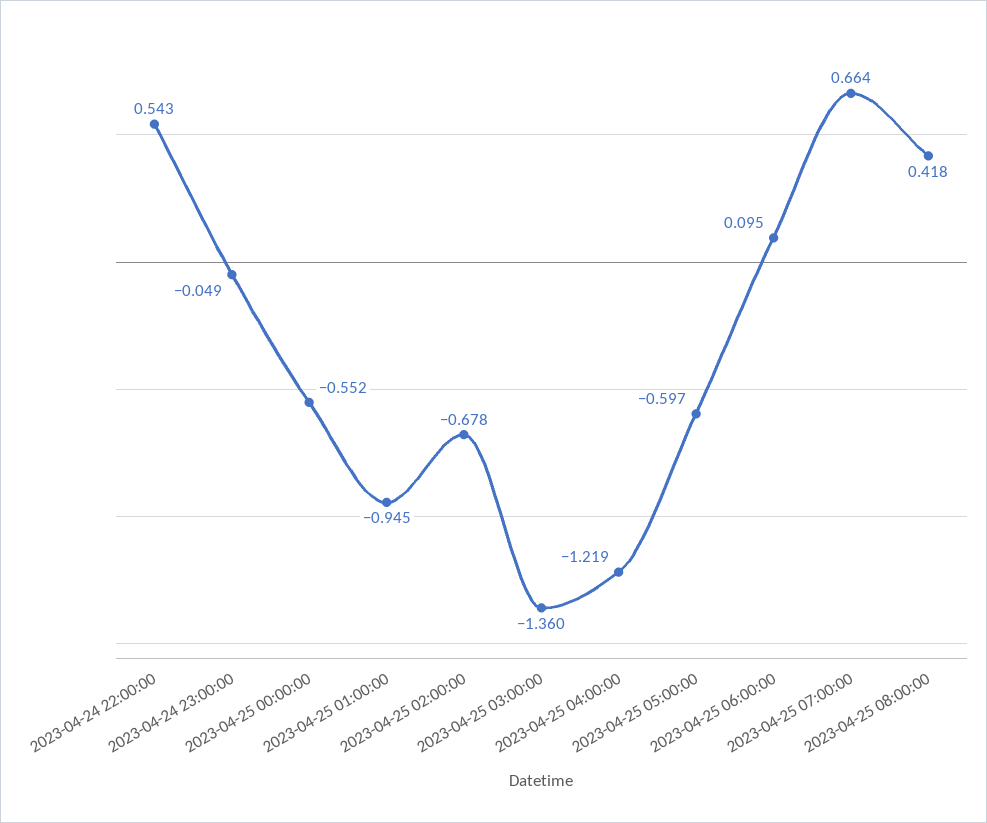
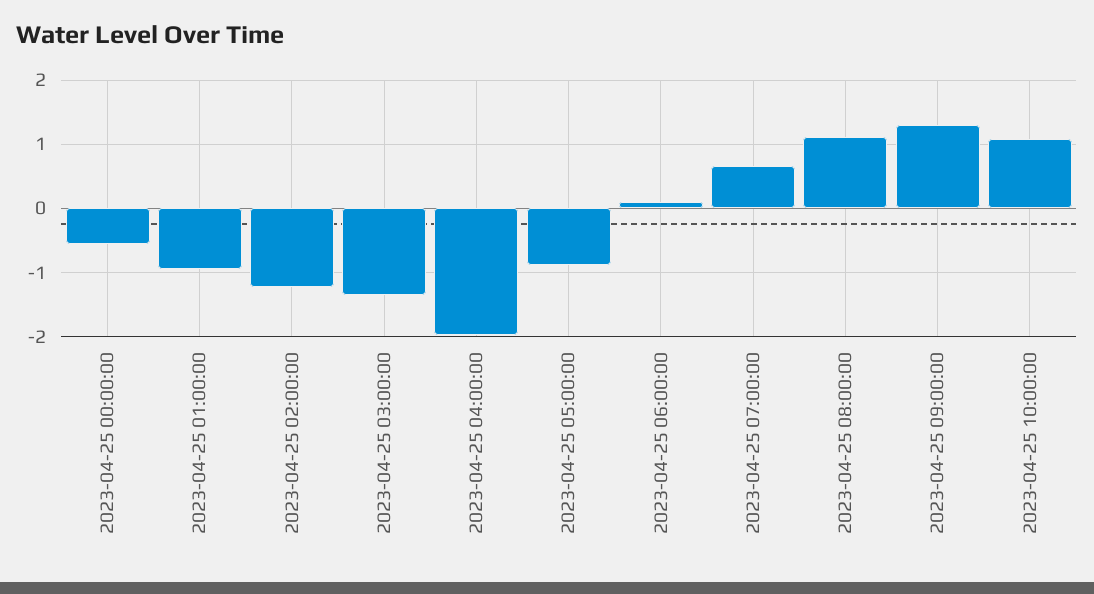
2023-04-24 22:00:00: 0.543 -> none
2023-04-24 23:00:00: -0.049 -> none
2023-04-25 02:00:00: -0.678 -> -1.2
2023-04-25 04:00:00: -1.219 -> -2
2023-04-25 05:00:00: -0.597 -> -0.9
2023-04-25 08:00:00: 0.418 -> 1.1
2023-04-25 09:00:00: none -> 1.3
2023-04-25 10:00:00: none -> 1.1

